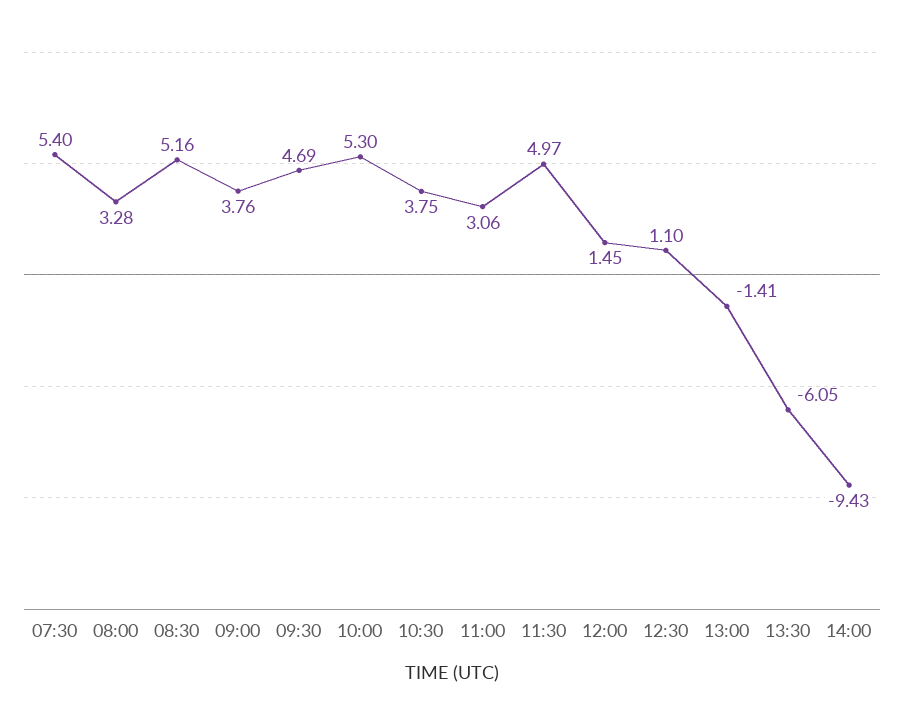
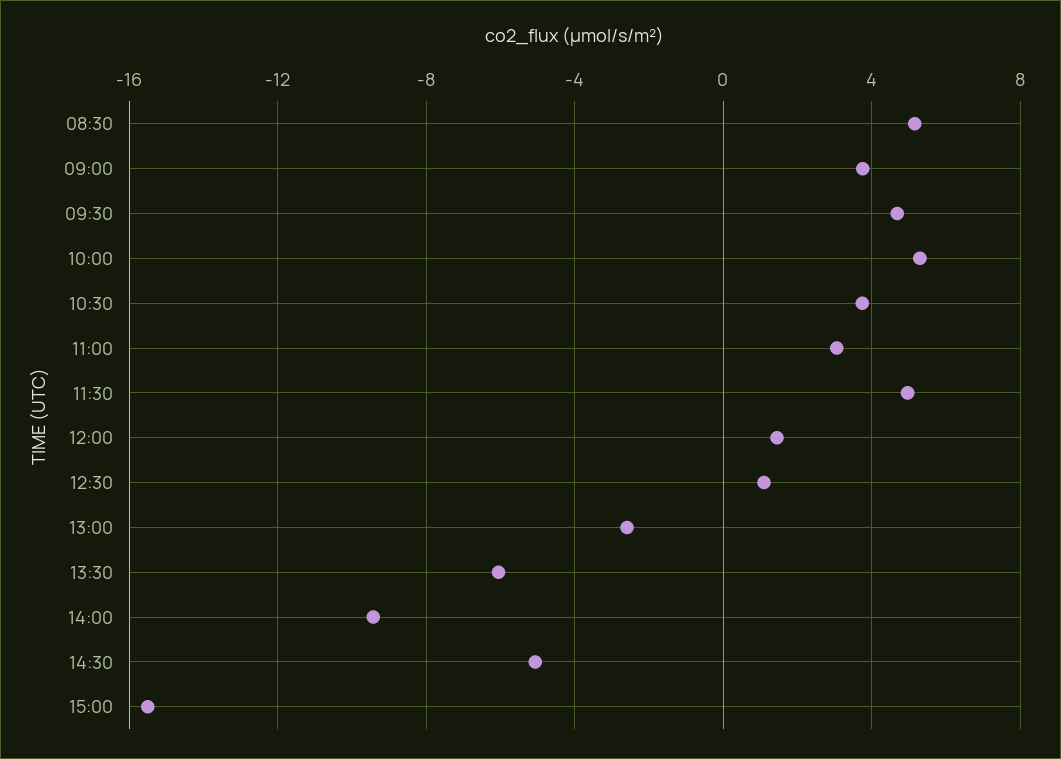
07:30: 5.4 -> none
08:00: 3.28 -> none
13:00: -1.41 -> -2.5
14:30: none -> -5
15:00: none -> -15.5

